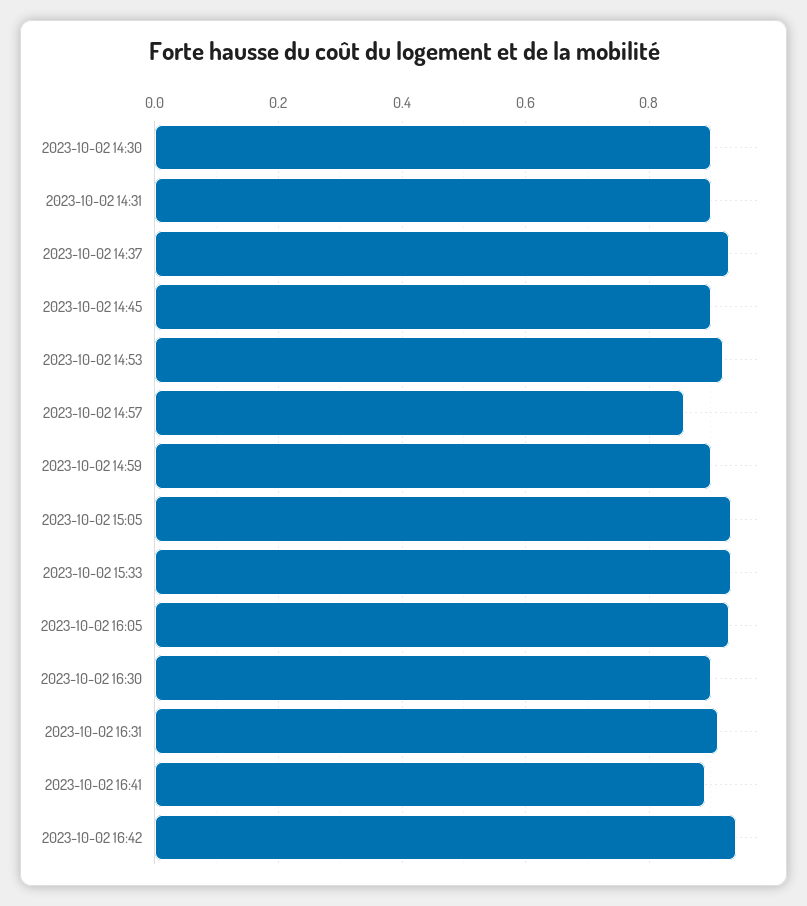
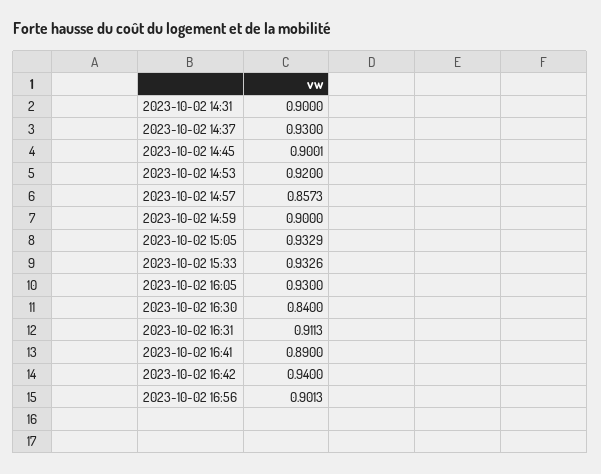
2023-10-02 14:30: 0.9 -> none
2023-10-02 16:30: 0.9 -> 0.84
2023-10-02 16:56: none -> 0.9013

